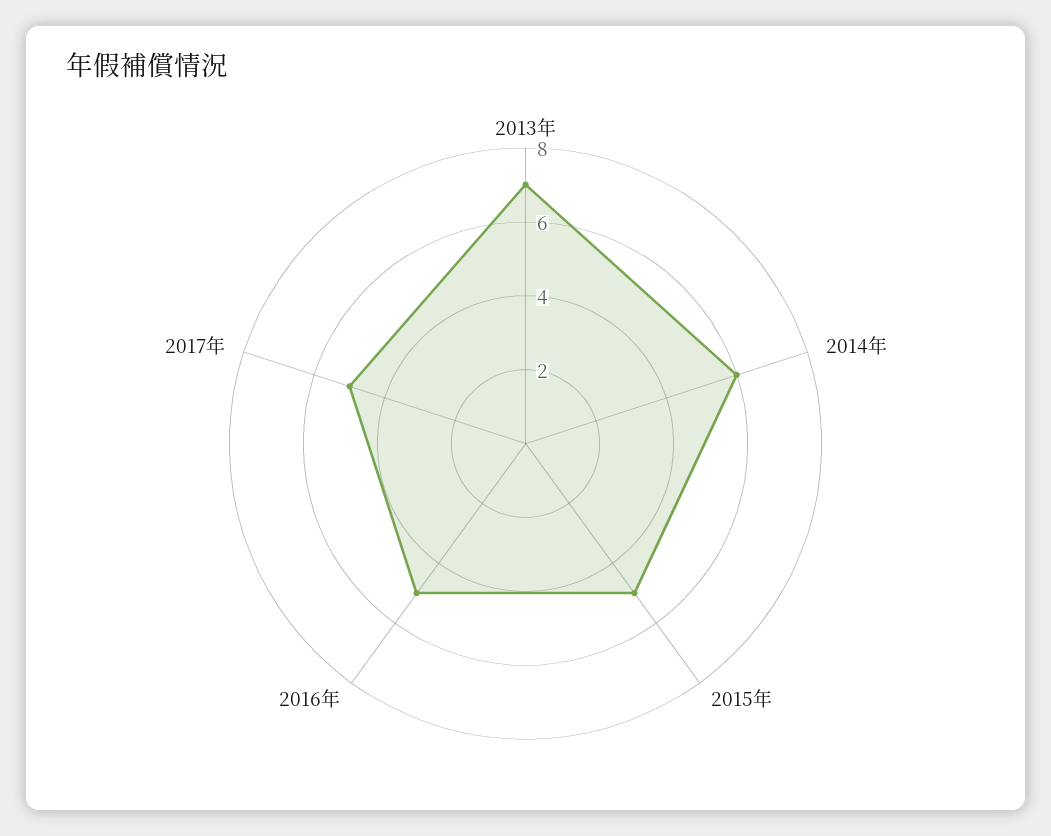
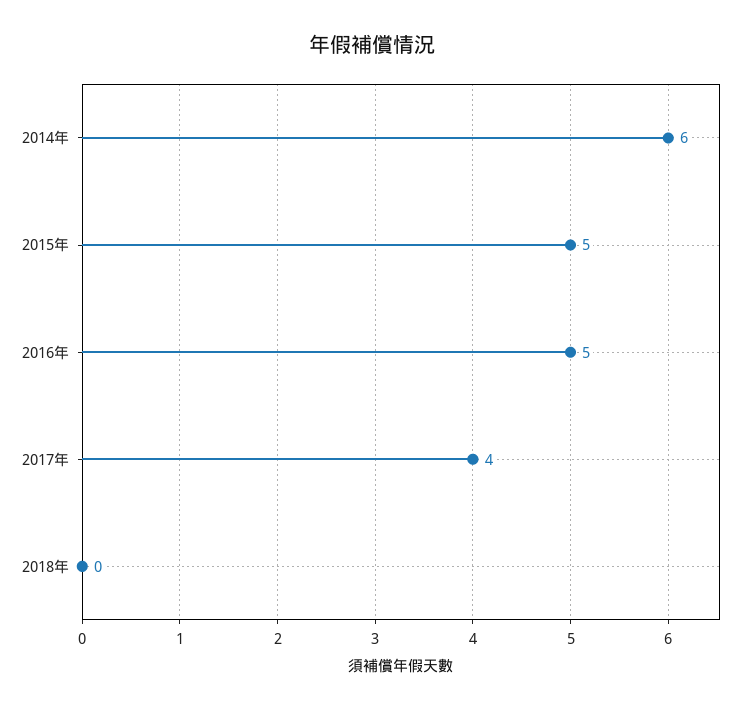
2013年: 7 -> none
2017年: 5 -> 4
2018年: none -> 0

